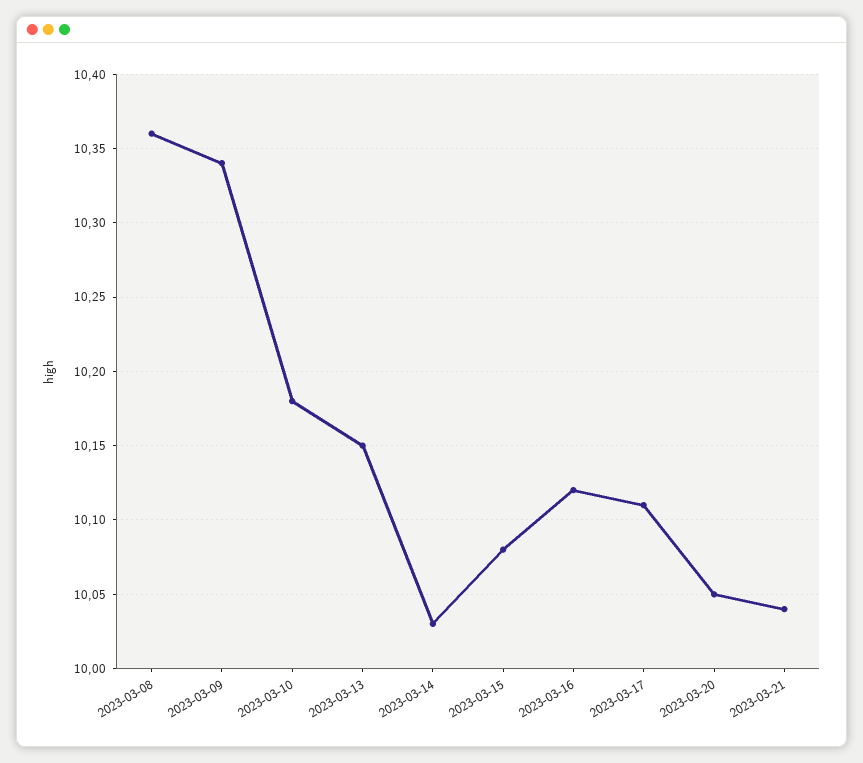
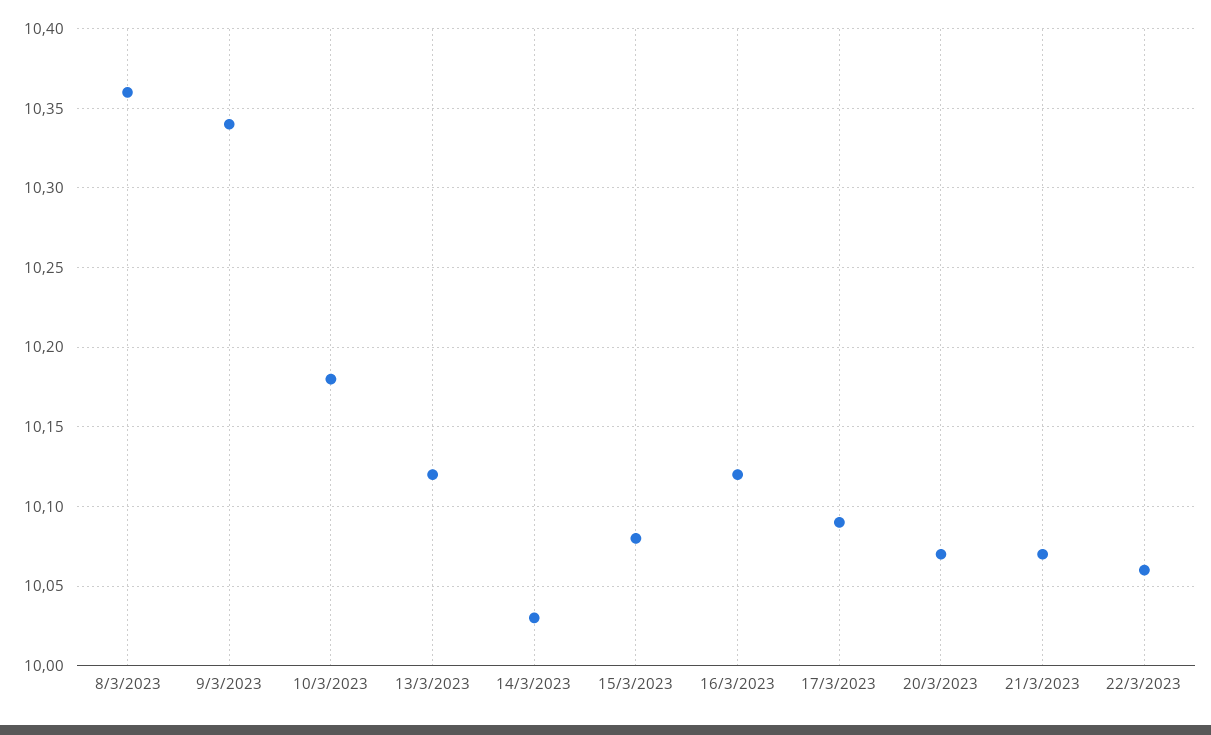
2023-03-13: 10.15 -> 10.12
2023-03-17: 10.11 -> 10.09
2023-03-20: 10.05 -> 10.07
2023-03-21: 10.04 -> 10.07
22/3/2023: none -> 10.06

